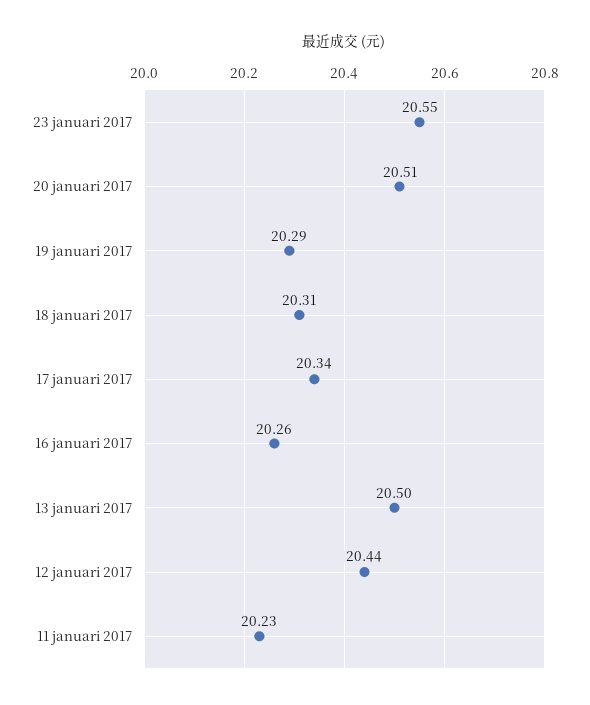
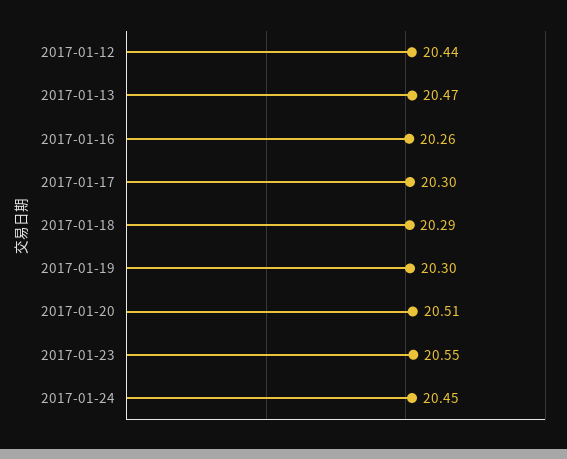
19 januari 2017: 20.29 -> 20.3
18 januari 2017: 20.31 -> 20.29
17 januari 2017: 20.34 -> 20.3
13 januari 2017: 20.5 -> 20.47
11 januari 2017: 20.23 -> none
2017-01-24: none -> 20.45

